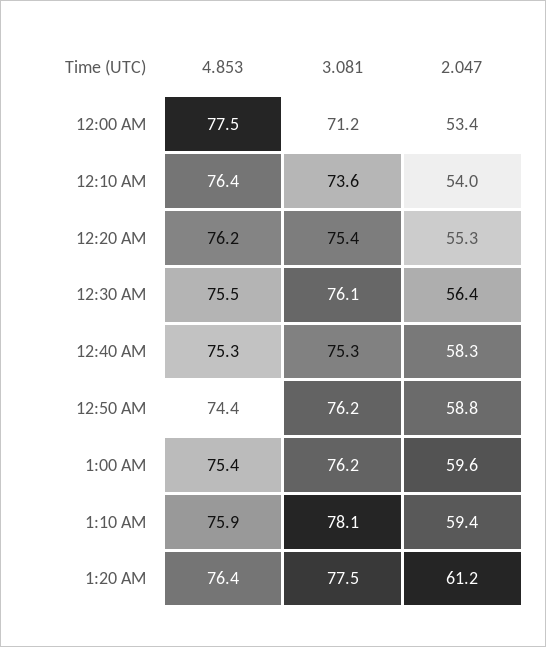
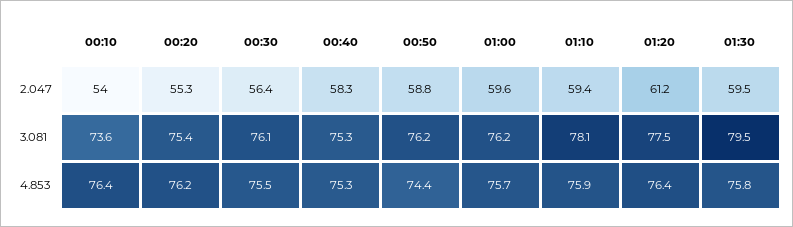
4.853, 12:00 AM: 77.5 -> none
3.081, 12:00 AM: 71.2 -> none
2.047, 12:00 AM: 53.4 -> none
4.853, 1:00 AM: 75.4 -> 75.7
2.047, 01:30: none -> 59.5
3.081, 01:30: none -> 79.5
4.853, 01:30: none -> 75.8

